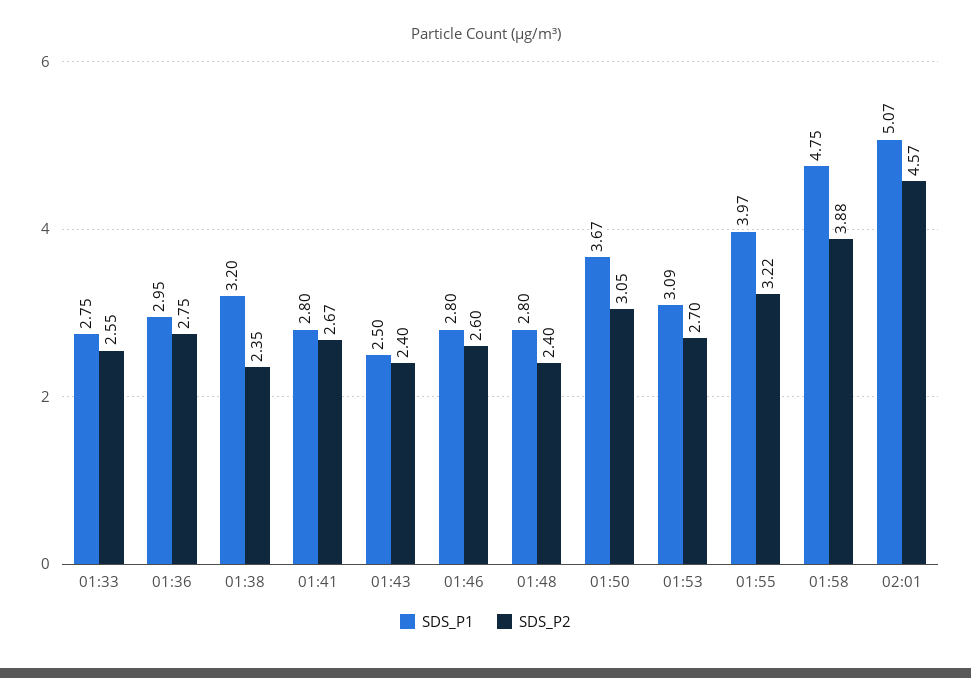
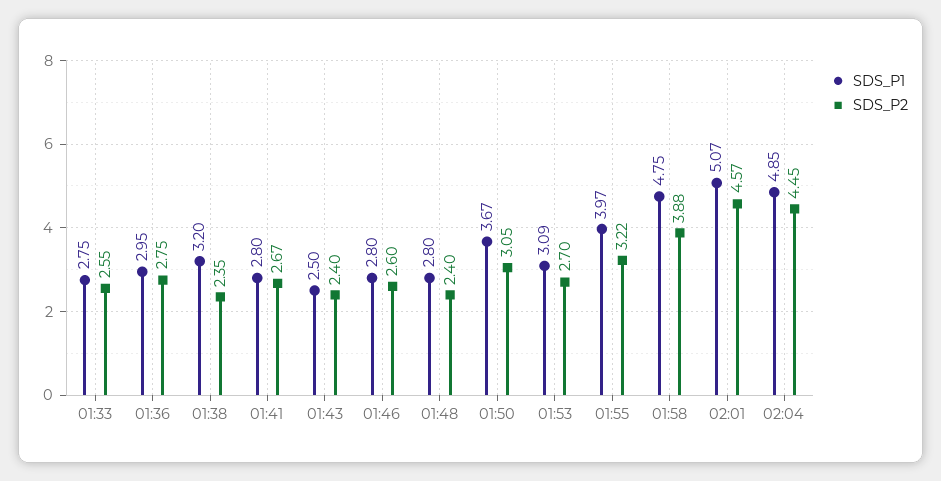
SDS_P1, 02:04: none -> 4.85
SDS_P2, 02:04: none -> 4.45

